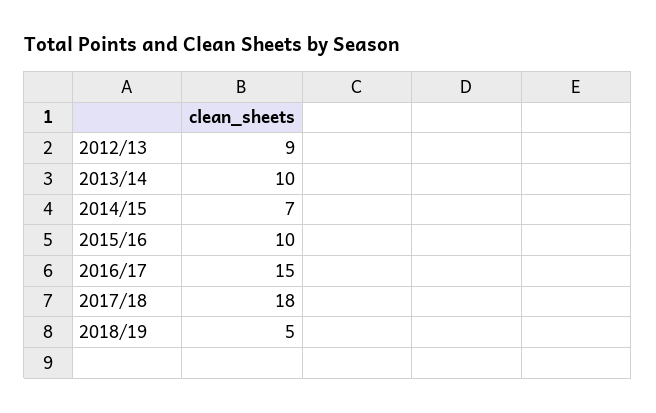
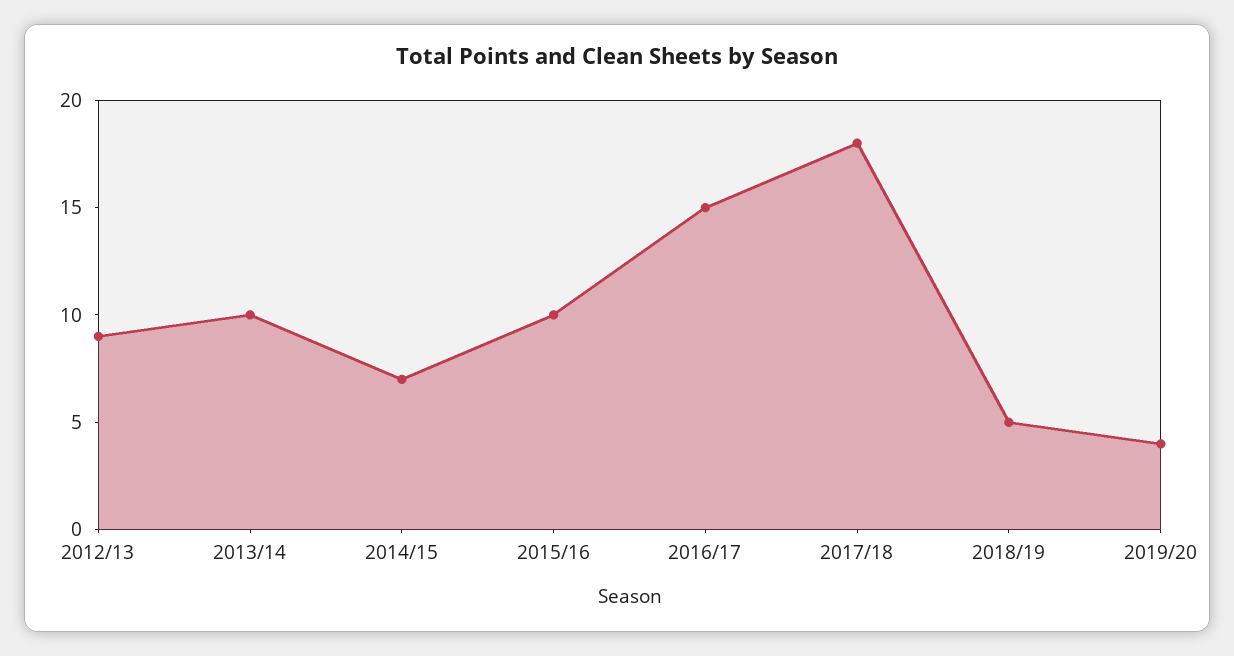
2019/20: none -> 4

